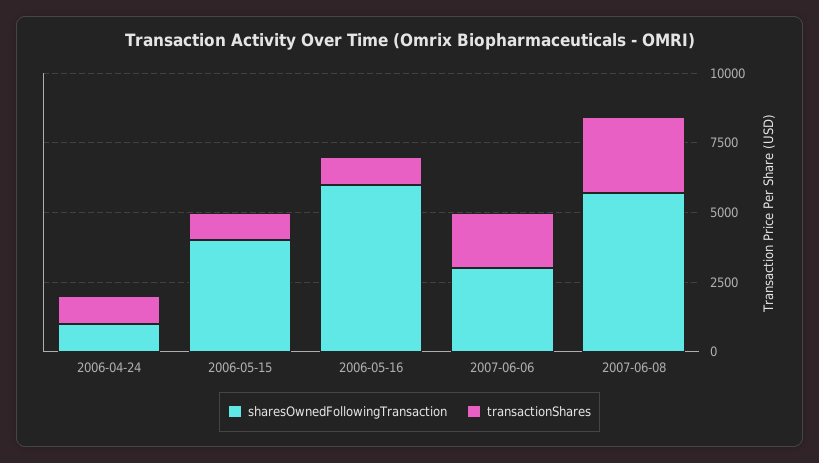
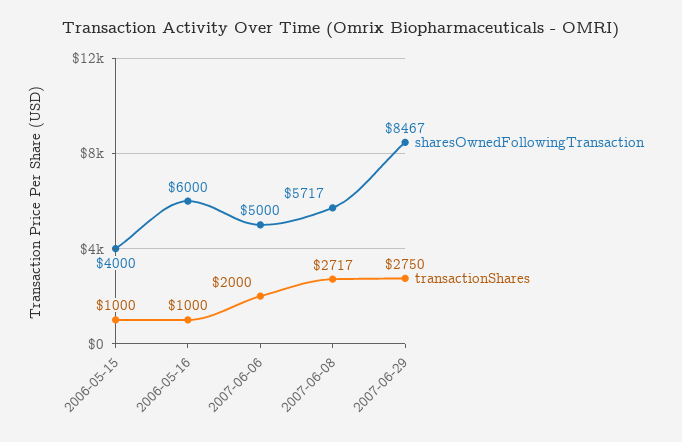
sharesOwnedFollowingTransaction, 2006-04-24: 1000 -> none
transactionShares, 2006-04-24: 1000 -> none
sharesOwnedFollowingTransaction, 2007-06-06: 3000 -> 5000
sharesOwnedFollowingTransaction, 2007-06-29: none -> 8467
transactionShares, 2007-06-29: none -> 2750

